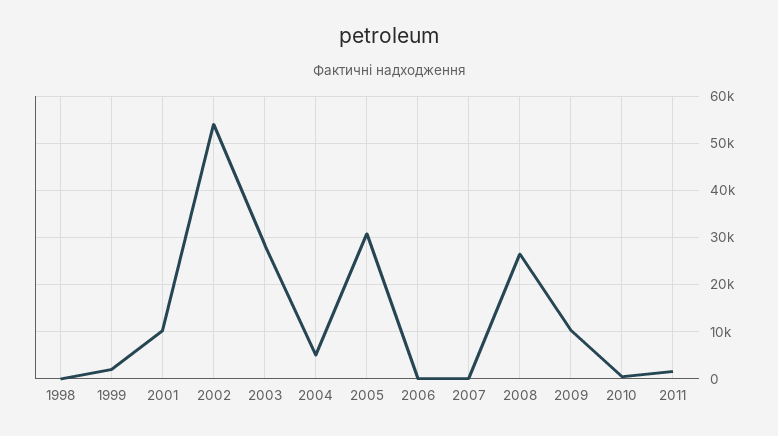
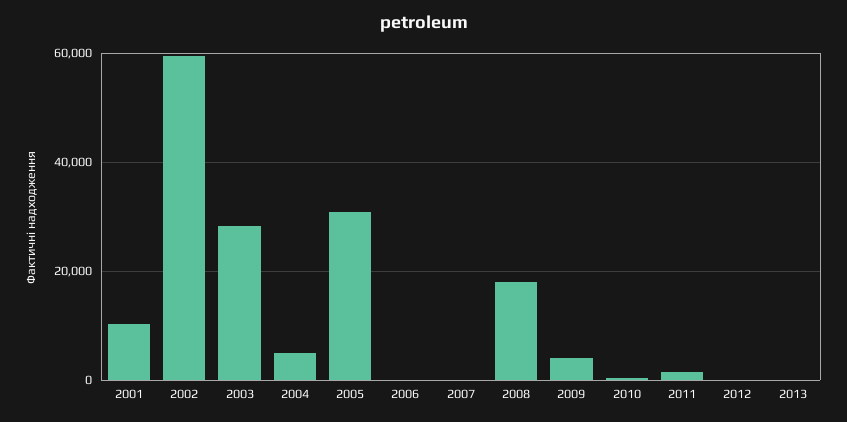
1998: 0 -> none
1999: 2000 -> none
2002: 54000 -> 60000
2008: 26000 -> 18000
2009: 10000 -> 4000
2012: none -> 0
2013: none -> 0

